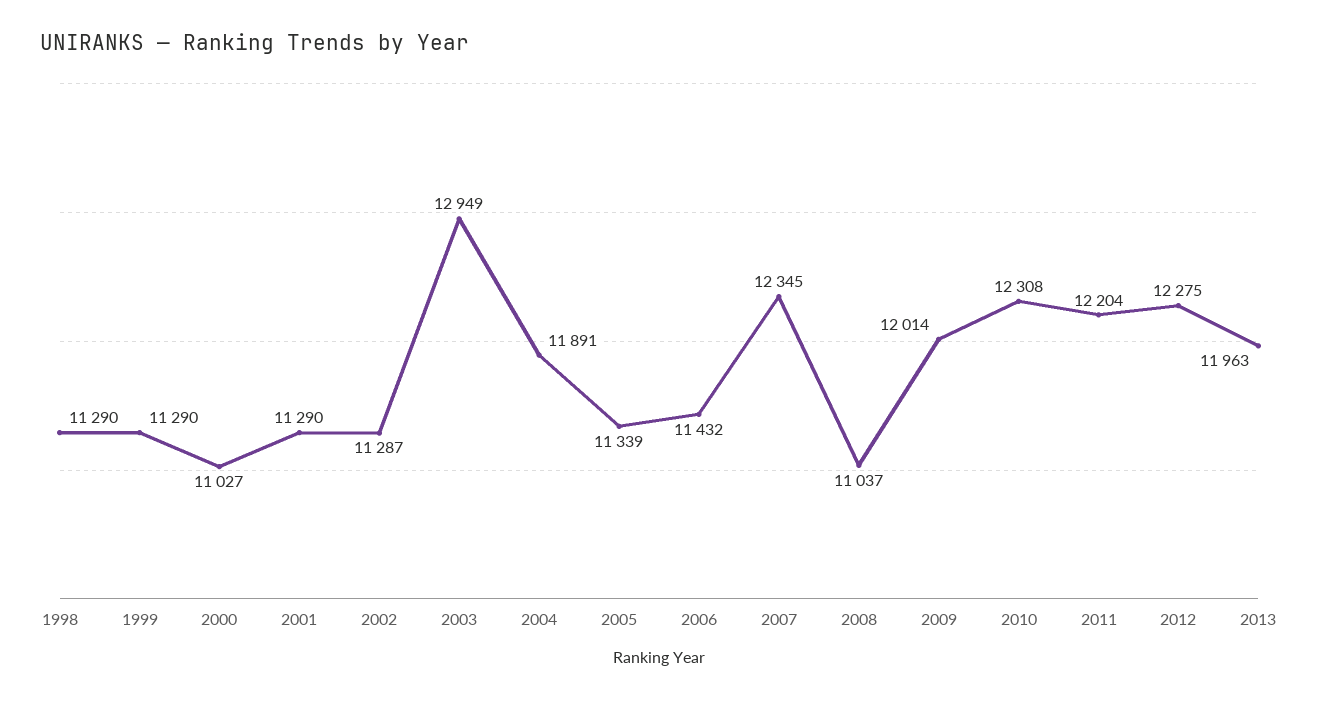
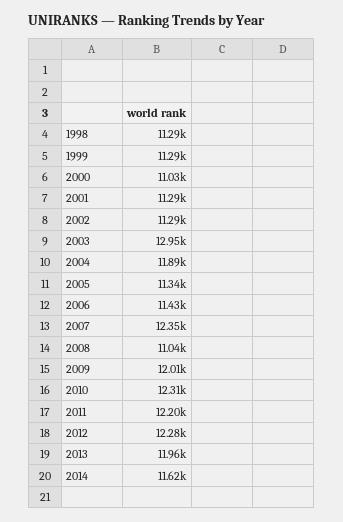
2014: none -> 11620

